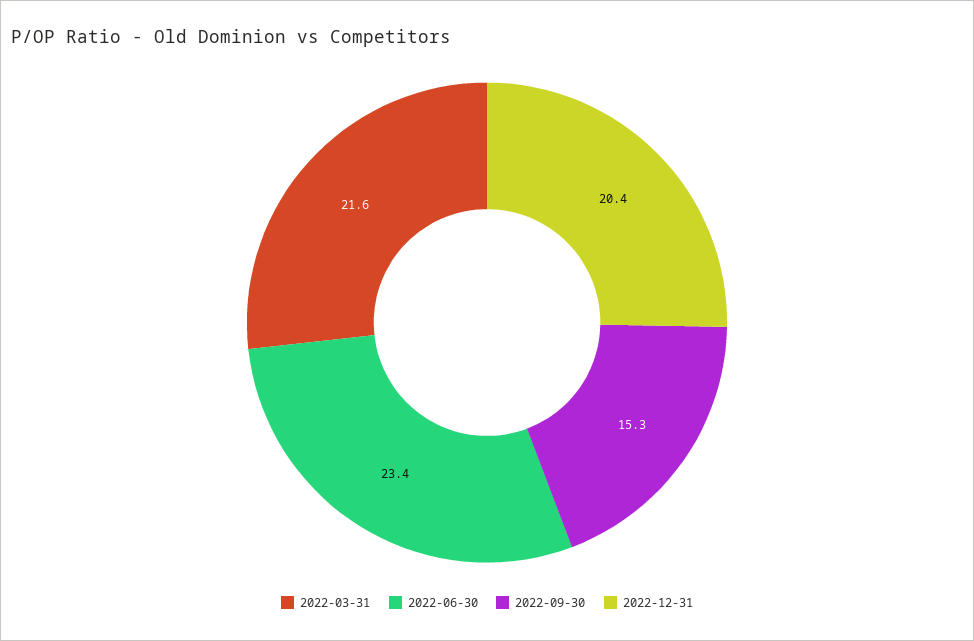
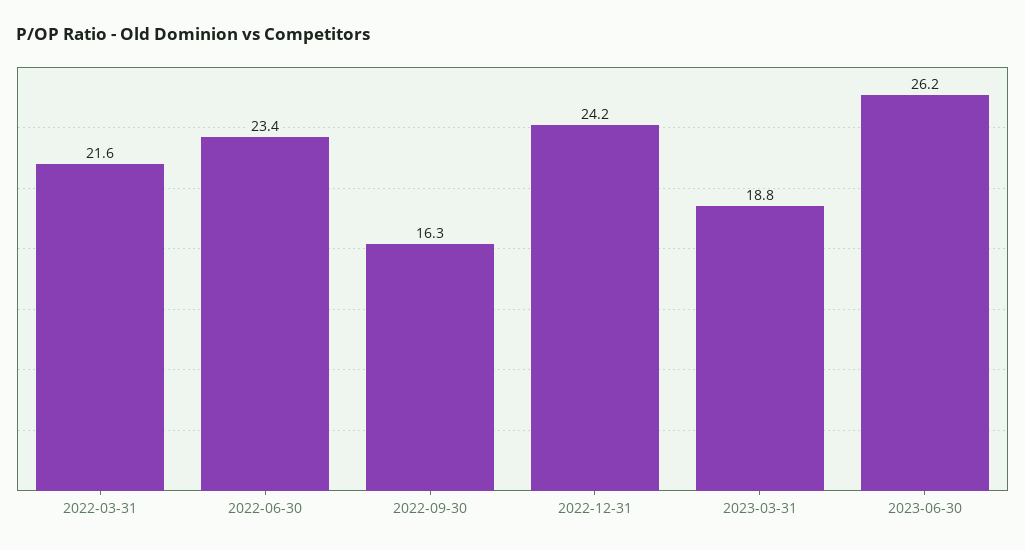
2022-09-30: 15.3 -> 16.3
2022-12-31: 20.4 -> 24.2
2023-03-31: none -> 18.8
2023-06-30: none -> 26.2

